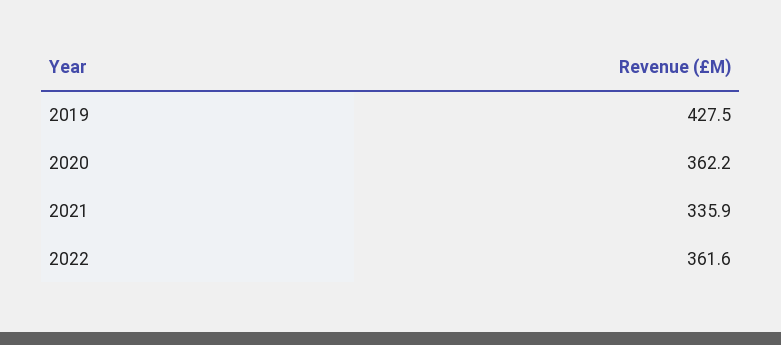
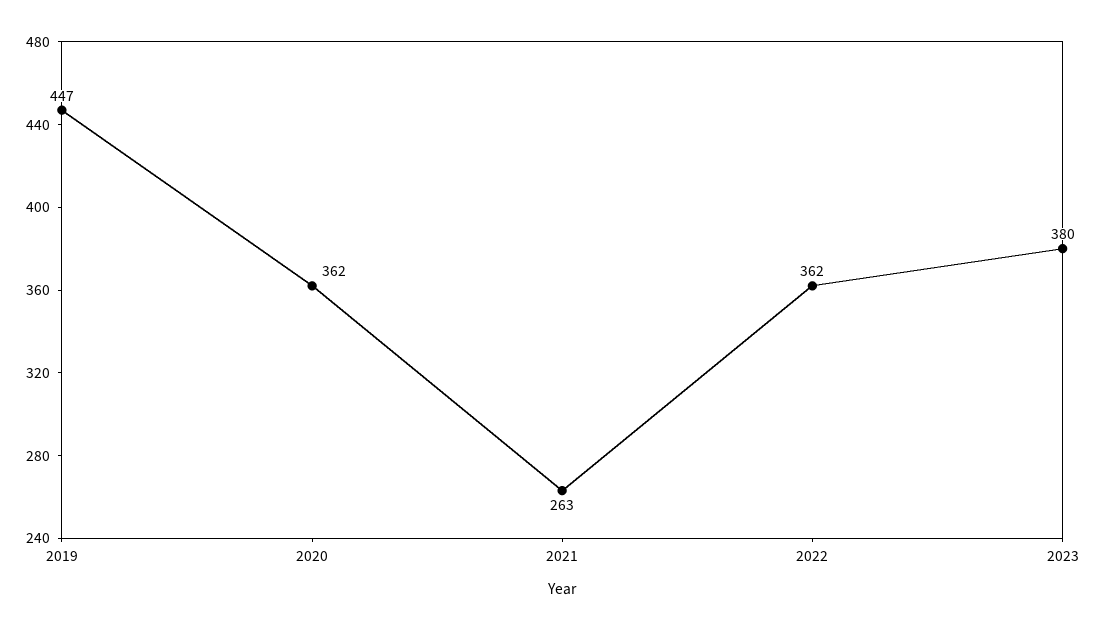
2019: 427.5 -> 447
2021: 335.9 -> 263
2023: none -> 380

